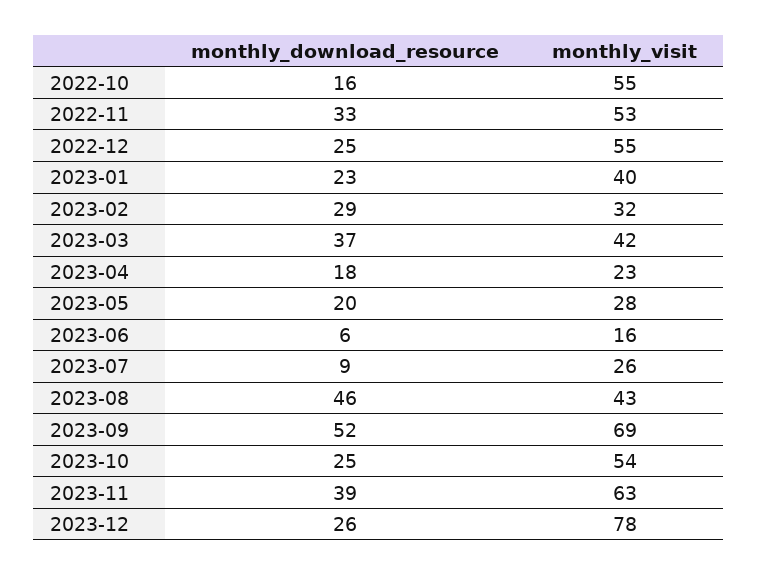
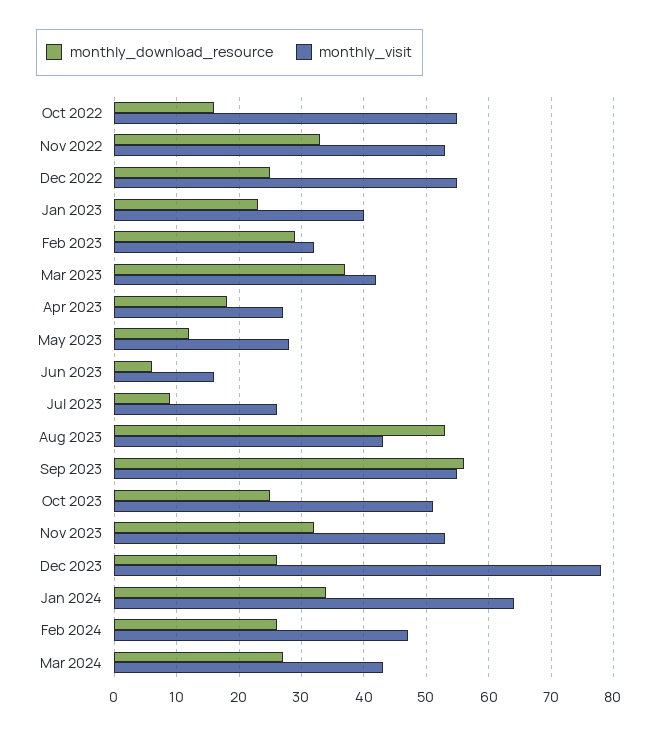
monthly_visit, 2023-04: 23 -> 27
monthly_download_resource, 2023-05: 20 -> 12
monthly_download_resource, 2023-08: 46 -> 53
monthly_download_resource, 2023-09: 52 -> 56
monthly_visit, 2023-09: 69 -> 55
monthly_visit, 2023-10: 54 -> 51
monthly_download_resource, 2023-11: 39 -> 32
monthly_visit, 2023-11: 63 -> 53
monthly_download_resource, Jan 2024: none -> 34
monthly_visit, Jan 2024: none -> 64
monthly_download_resource, Feb 2024: none -> 26
monthly_visit, Feb 2024: none -> 47
monthly_download_resource, Mar 2024: none -> 27
monthly_visit, Mar 2024: none -> 43

